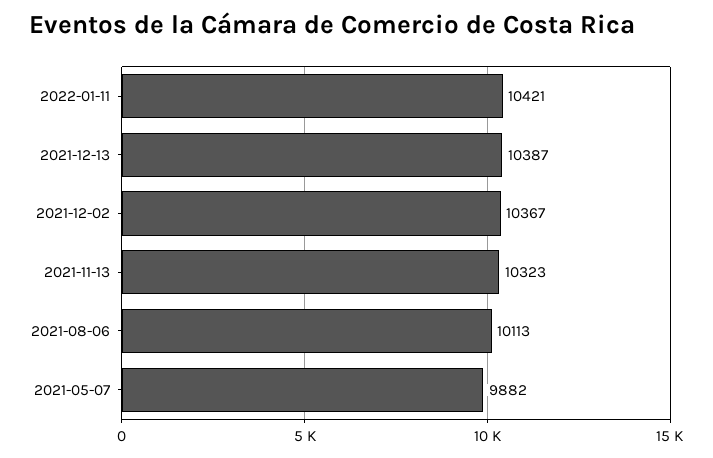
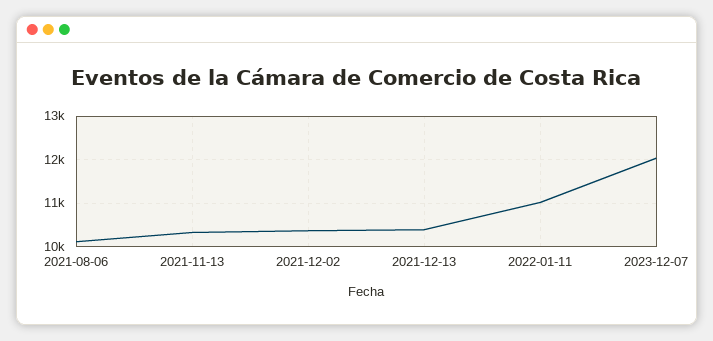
2022-01-11: 10421 -> 11000
2021-05-07: 9882 -> none
2023-12-07: none -> 12000

